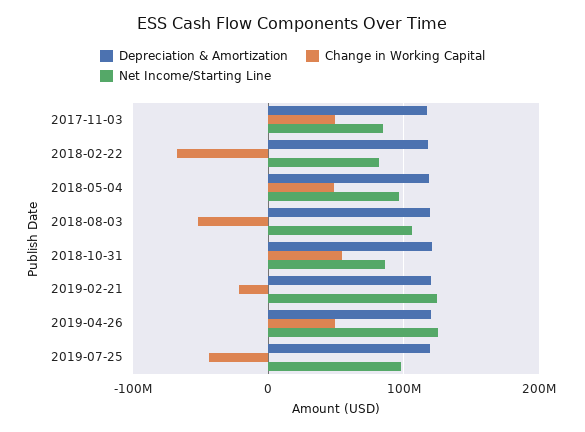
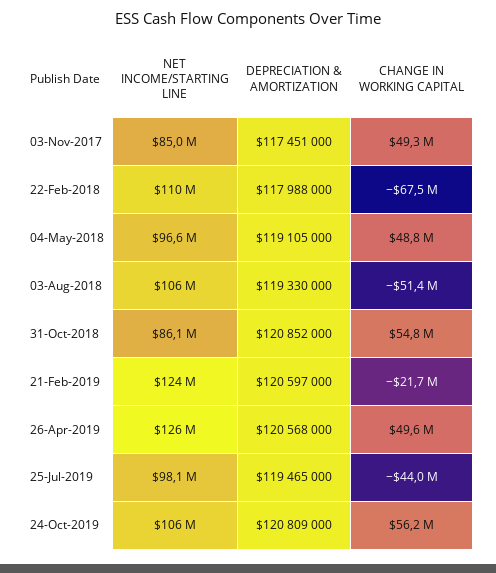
Net Income/Starting Line, 2018-02-22: 80000000 -> 110000000
Net Income/Starting Line, 24-Oct-2019: none -> 106000000
Depreciation & Amortization, 24-Oct-2019: none -> 120809000
Change in Working Capital, 24-Oct-2019: none -> 56200000

